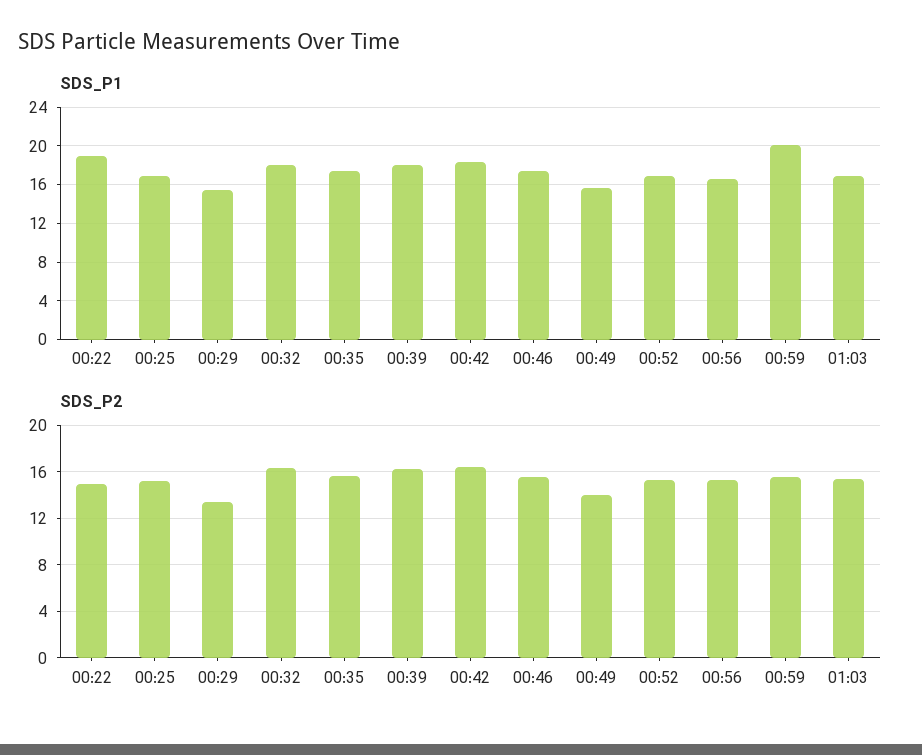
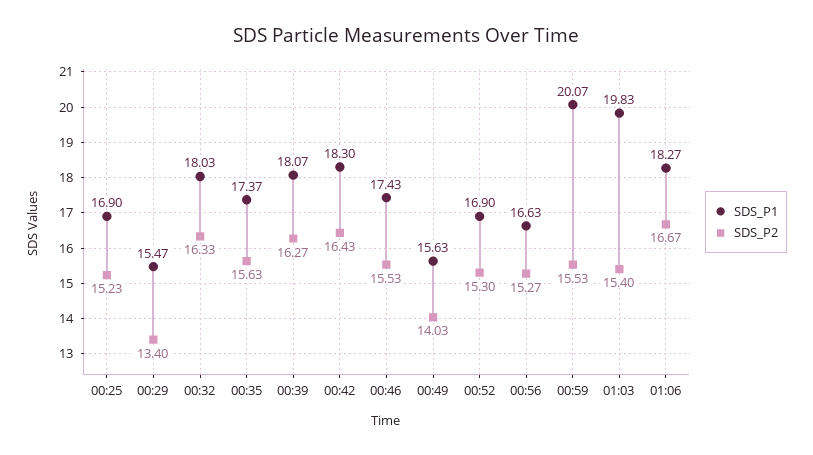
SDS_P1, 00:22: 19 -> none
SDS_P1, 01:03: 17 -> 19.83
SDS_P2, 00:22: 15 -> none
SDS_P1, 01:06: none -> 18.27
SDS_P2, 01:06: none -> 16.67

